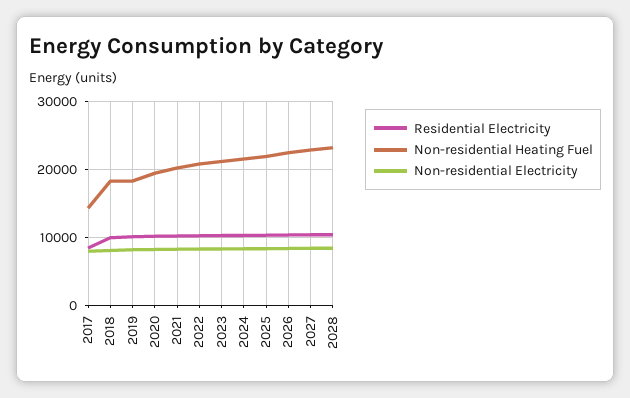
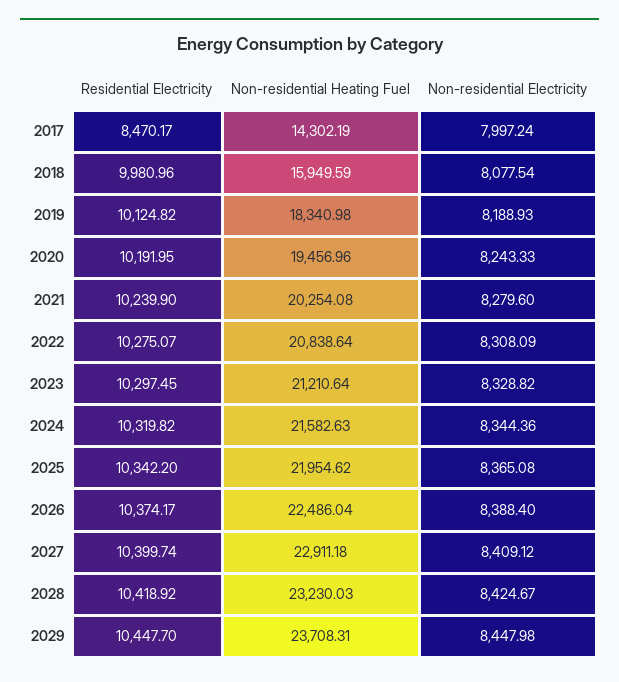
Non-residential Heating Fuel, 2018: 18000 -> 15949.59
Residential Electricity, 2029: none -> 10447.7
Non-residential Heating Fuel, 2029: none -> 23708.31
Non-residential Electricity, 2029: none -> 8447.98

